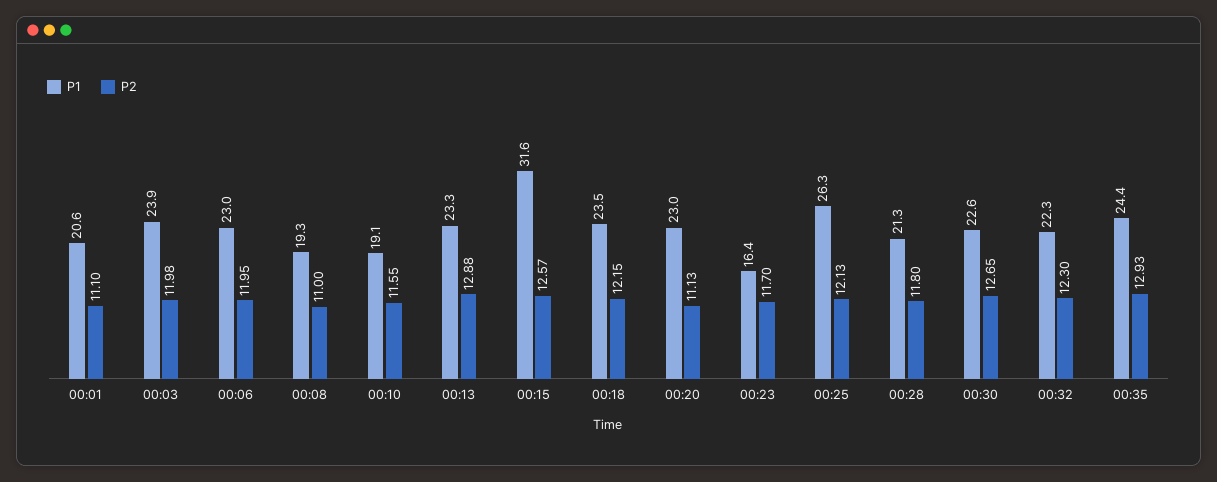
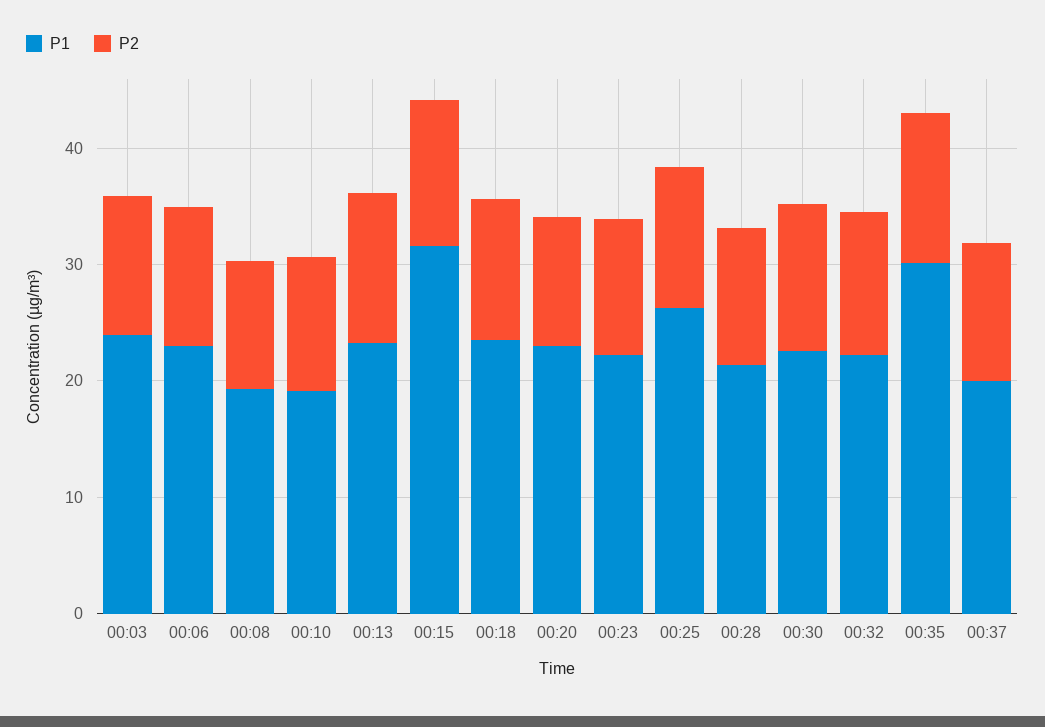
P1, 00:01: 20.6 -> none
P2, 00:01: 11.1 -> none
P1, 00:23: 16.4 -> 22
P1, 00:35: 24.4 -> 30
P1, 00:37: none -> 20
P2, 00:37: none -> 12

